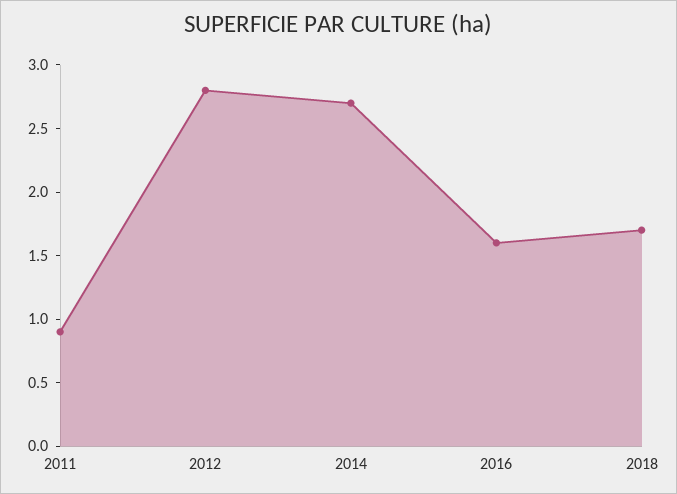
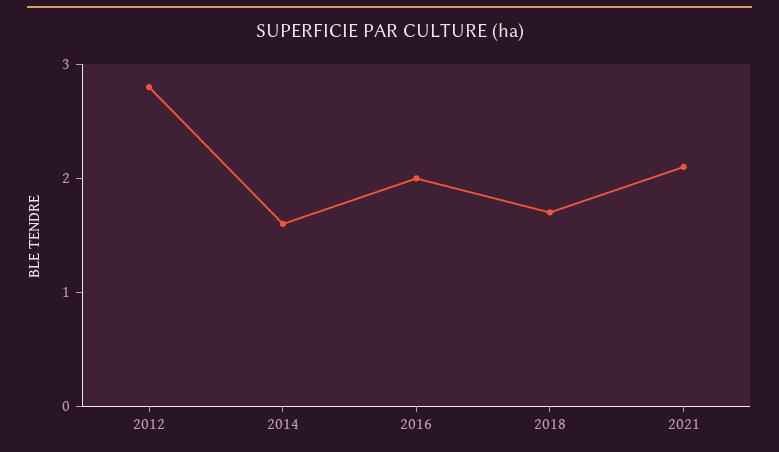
2011: 0.9 -> none
2014: 2.7 -> 1.6
2016: 1.6 -> 2
2021: none -> 2.1

